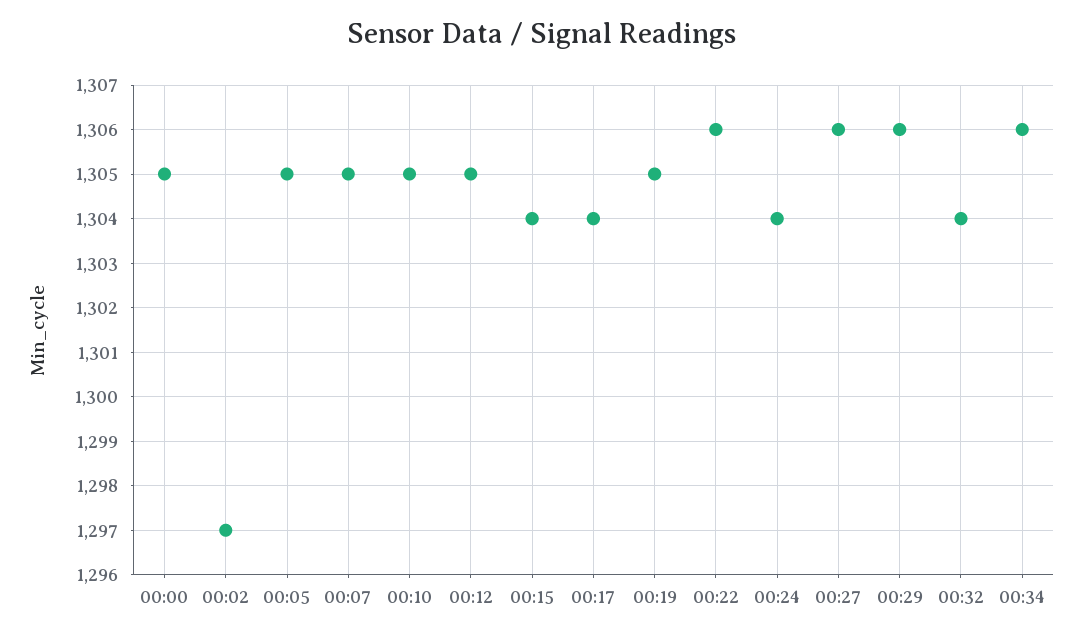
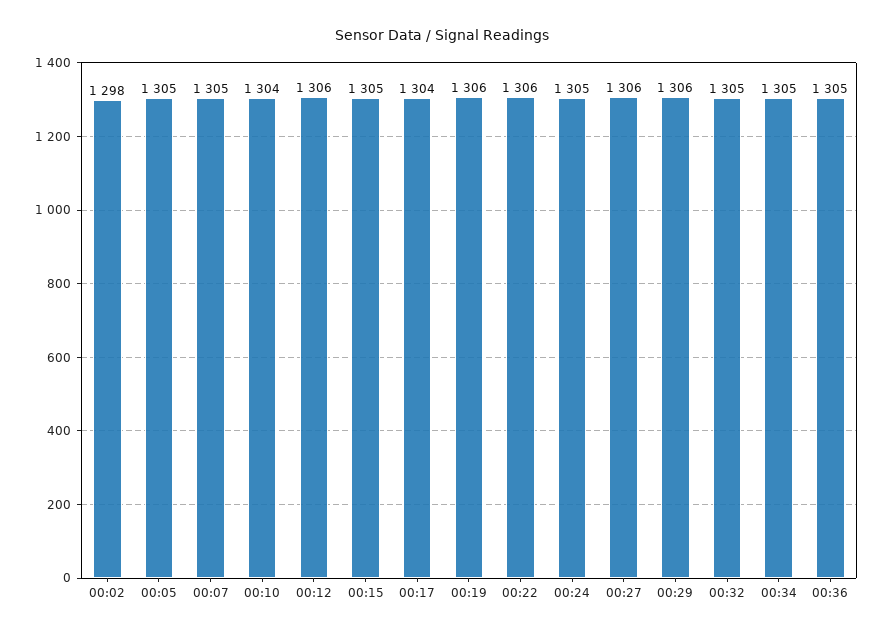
00:00: 1305 -> none
00:02: 1297 -> 1298
00:10: 1305 -> 1304
00:12: 1305 -> 1306
00:15: 1304 -> 1305
00:19: 1305 -> 1306
00:24: 1304 -> 1305
00:32: 1304 -> 1305
00:34: 1306 -> 1305
00:36: none -> 1305

